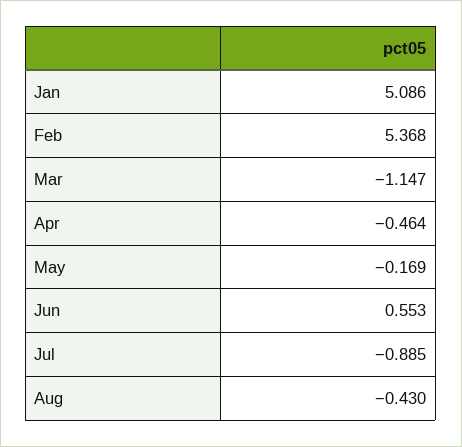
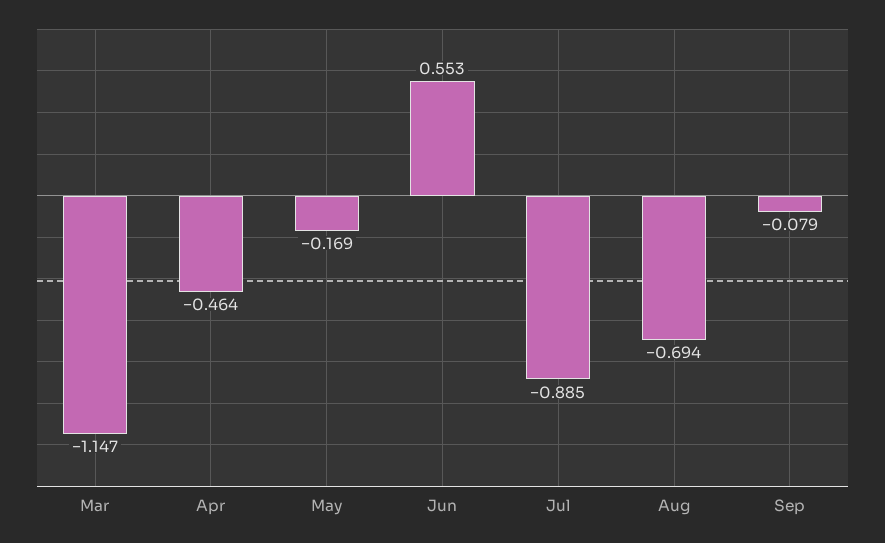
Jan: 5.086 -> none
Feb: 5.368 -> none
Aug: -0.43 -> -0.694
Sep: none -> -0.079

